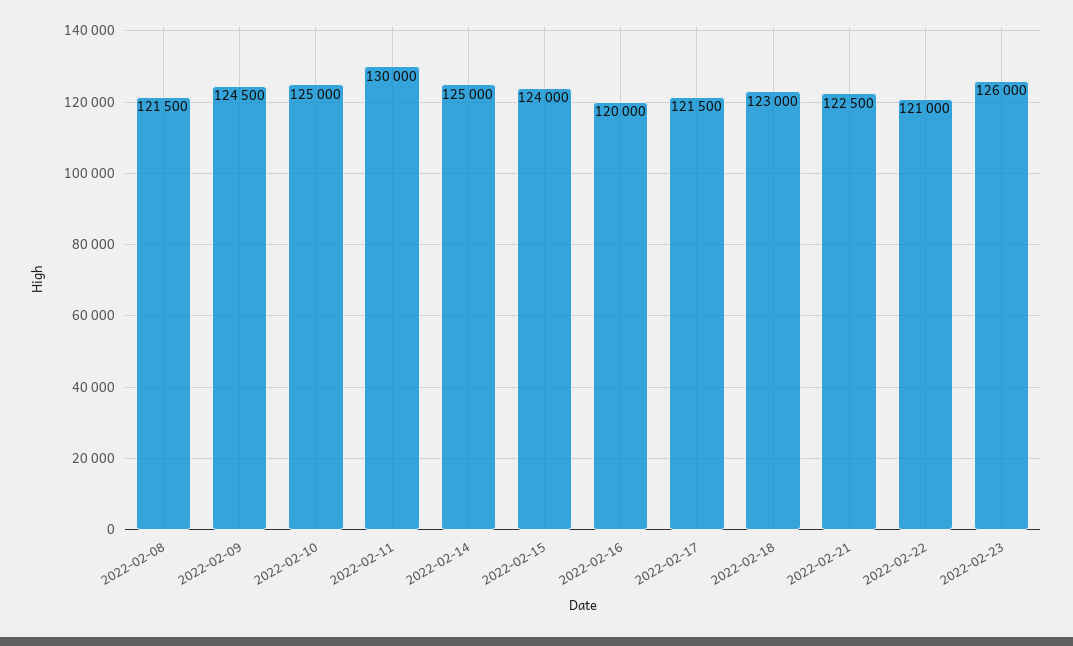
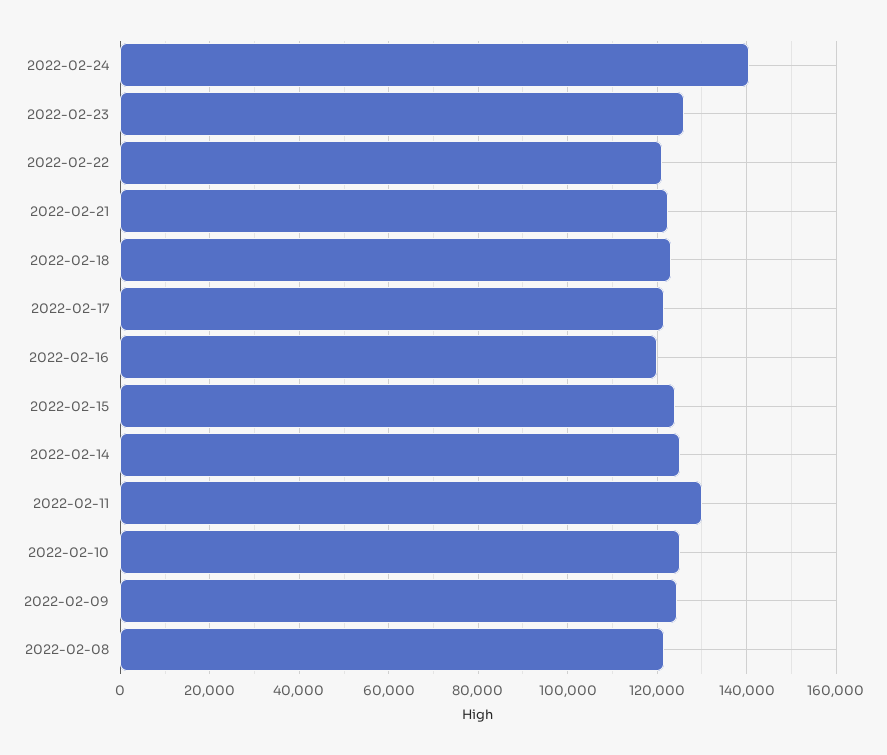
2022-02-24: none -> 140000

